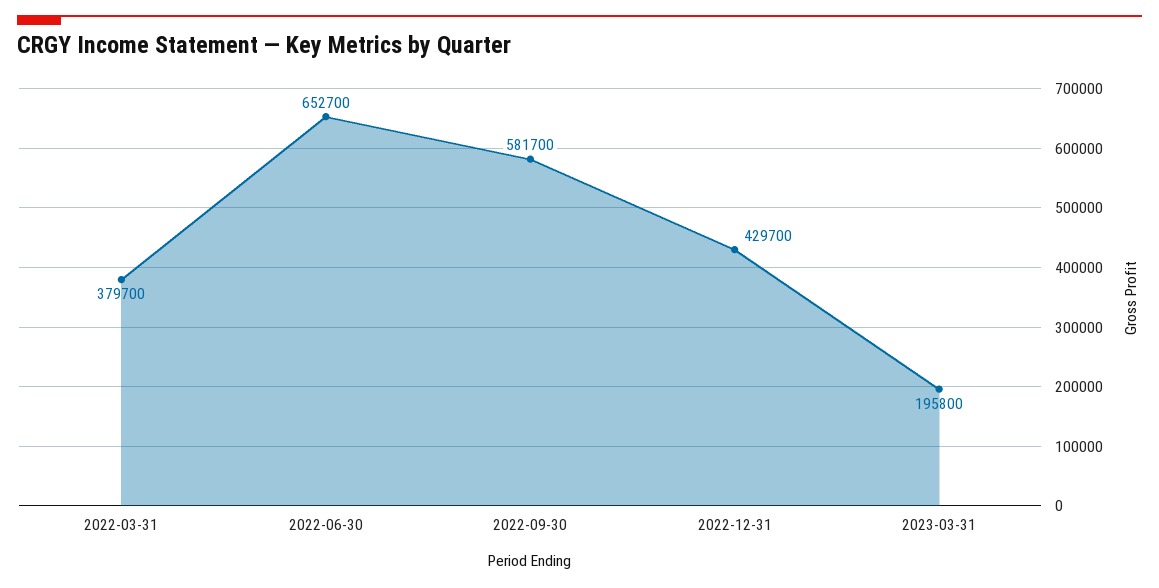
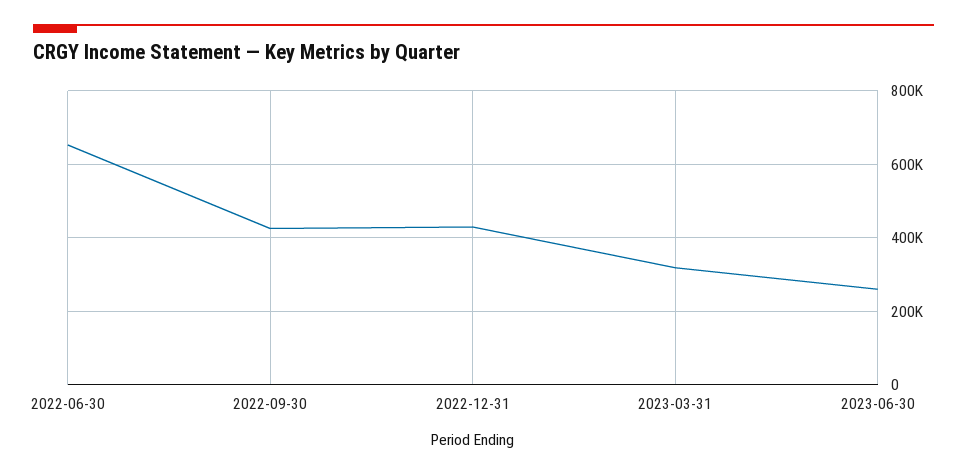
2022-03-31: 379700 -> none
2022-09-30: 581700 -> 420000
2023-03-31: 195800 -> 320000
2023-06-30: none -> 260000

